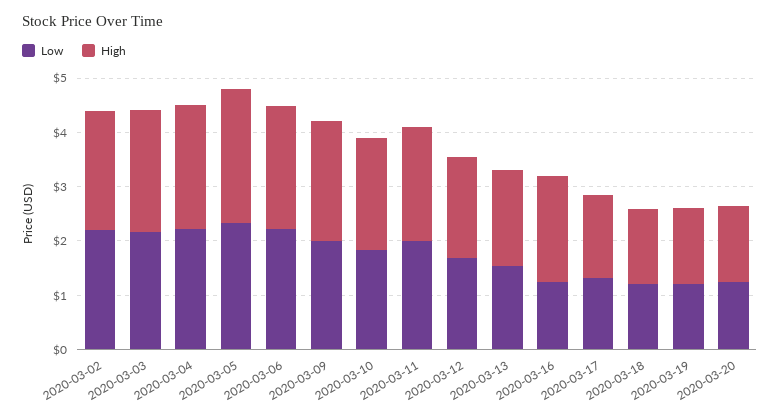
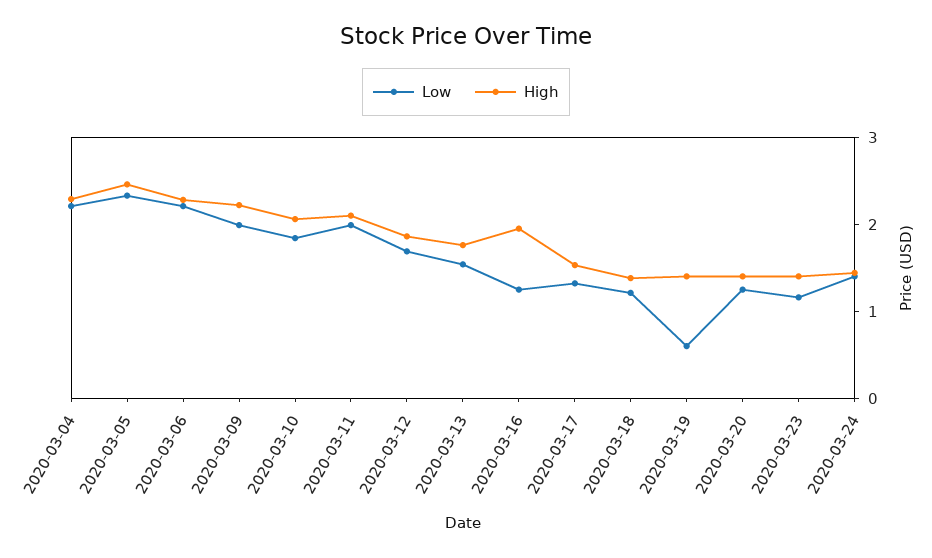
Low, 2020-03-02: 2.2 -> none
High, 2020-03-02: 2.2 -> none
Low, 2020-03-03: 2.2 -> none
High, 2020-03-03: 2.2 -> none
Low, 2020-03-19: 1.2 -> 0.6
Low, 2020-03-23: none -> 1.2
High, 2020-03-23: none -> 1.4
Low, 2020-03-24: none -> 1.4
High, 2020-03-24: none -> 1.4

